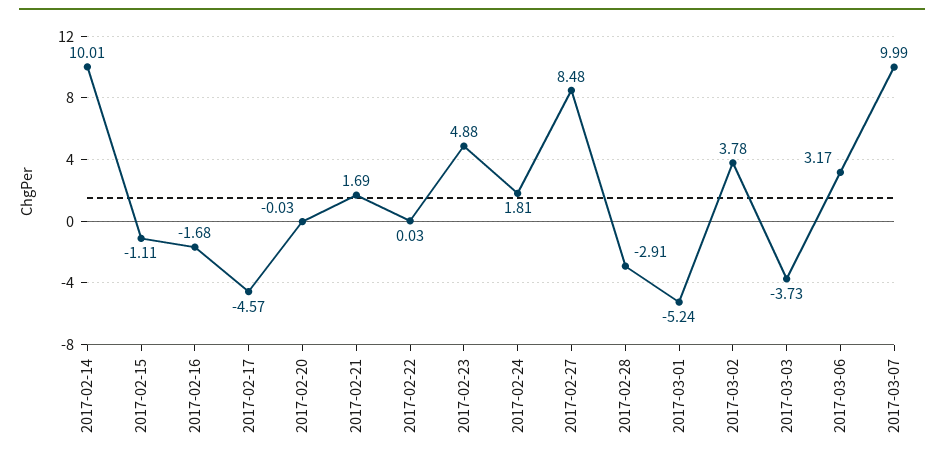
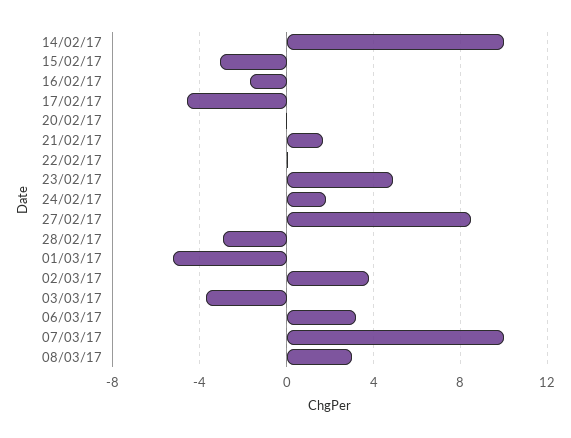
2017-02-15: -1.11 -> -3
08/03/17: none -> 3

